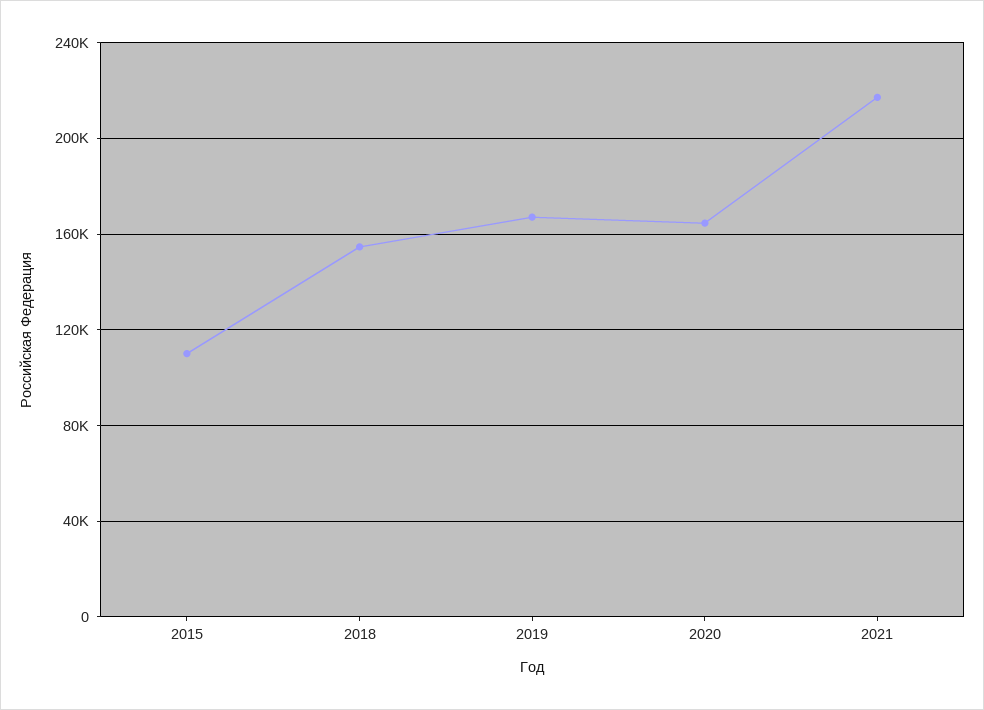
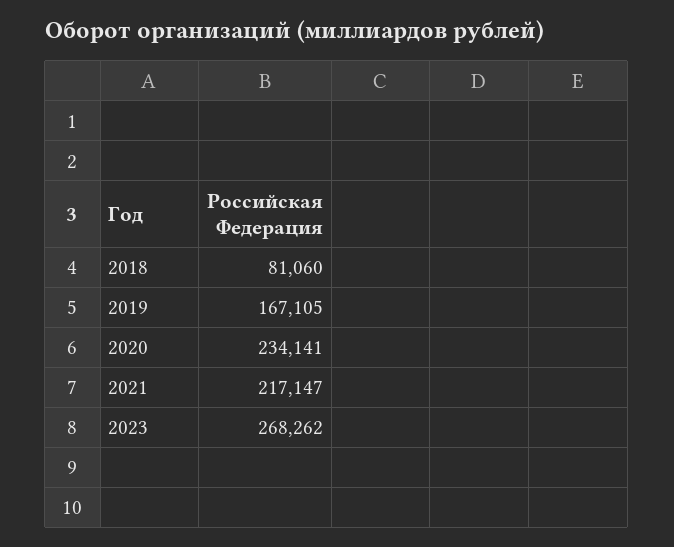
2015: 110000 -> none
2018: 155000 -> 81060
2020: 165000 -> 234141
2023: none -> 268262

